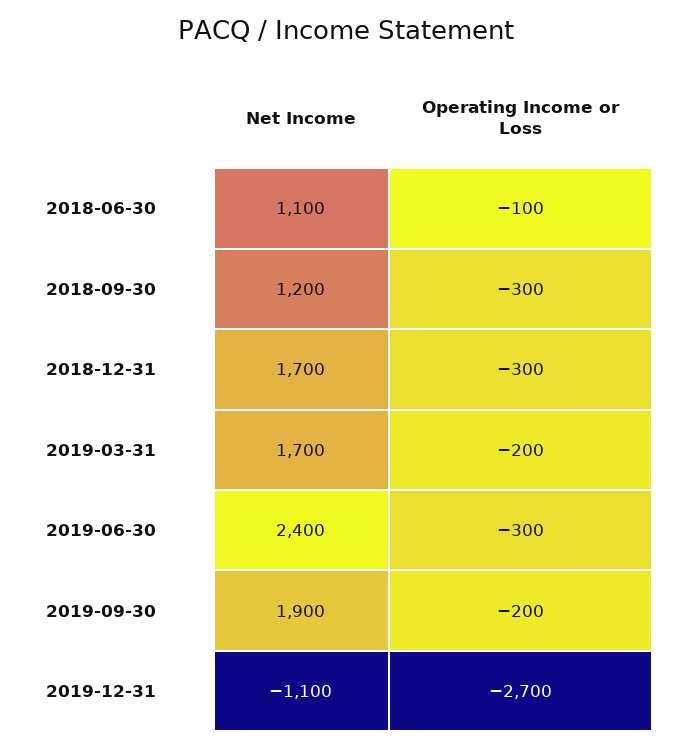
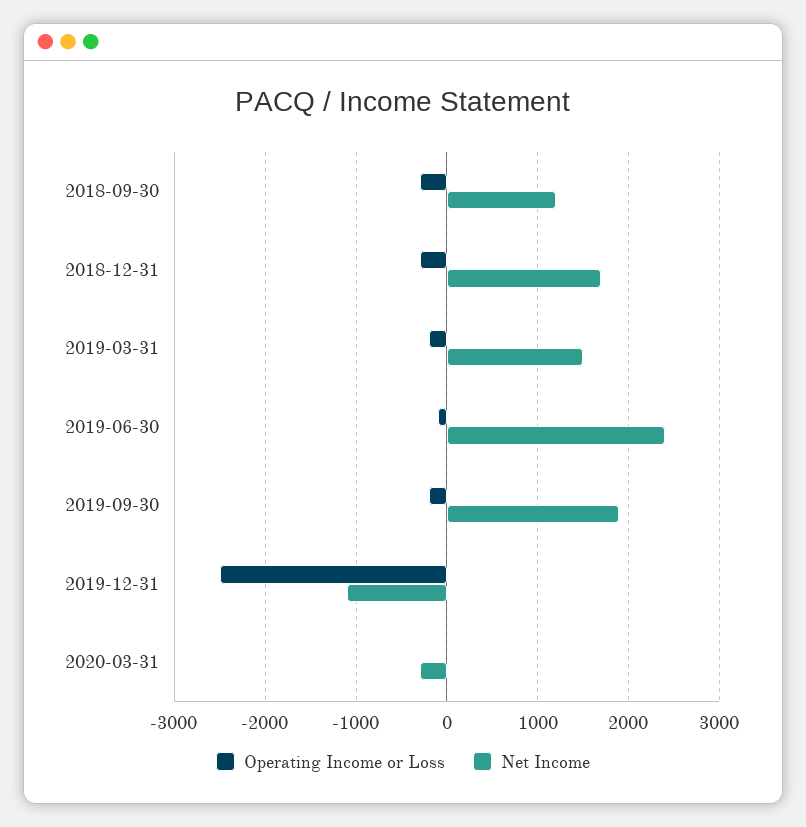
Net Income, 2018-06-30: 1100 -> none
Operating Income or Loss, 2018-06-30: -100 -> none
Net Income, 2019-03-31: 1700 -> 1500
Operating Income or Loss, 2019-06-30: -300 -> -100
Operating Income or Loss, 2019-12-31: -2700 -> -2500
Operating Income or Loss, 2020-03-31: none -> 0
Net Income, 2020-03-31: none -> -300

